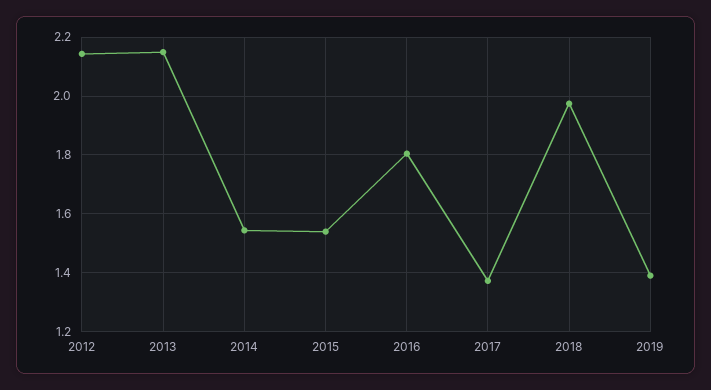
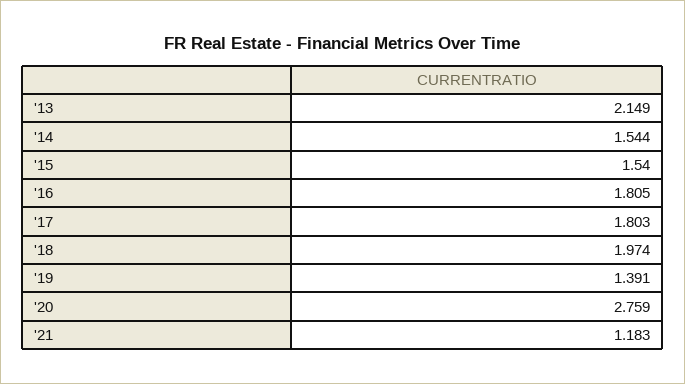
2012: 2.15 -> none
2017: 1.375 -> 1.803
'20: none -> 2.759
'21: none -> 1.183

